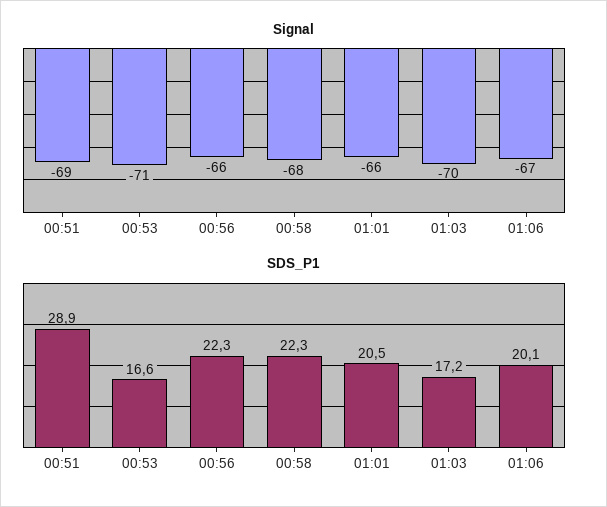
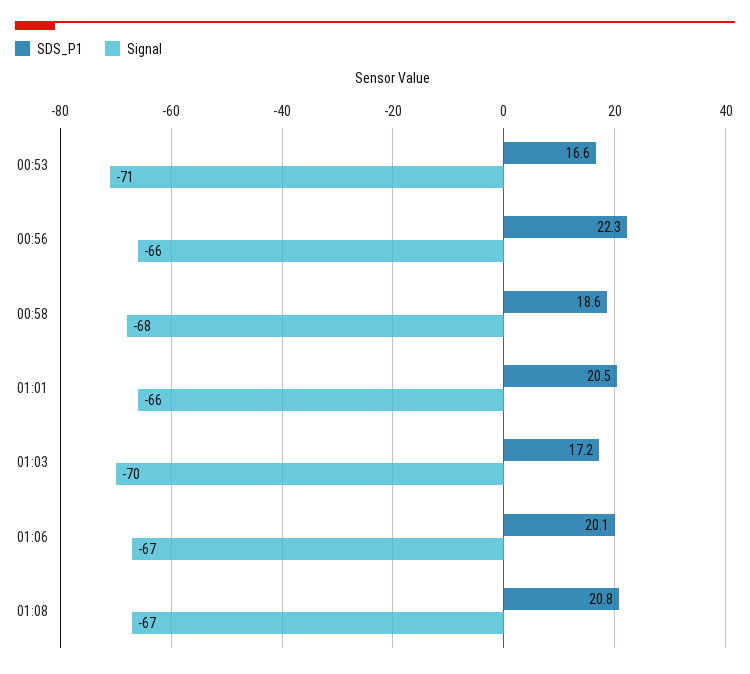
Signal, 00:51: -69 -> none
SDS_P1, 00:51: 28.9 -> none
SDS_P1, 00:58: 22.3 -> 18.6
SDS_P1, 01:08: none -> 20.8
Signal, 01:08: none -> -67

